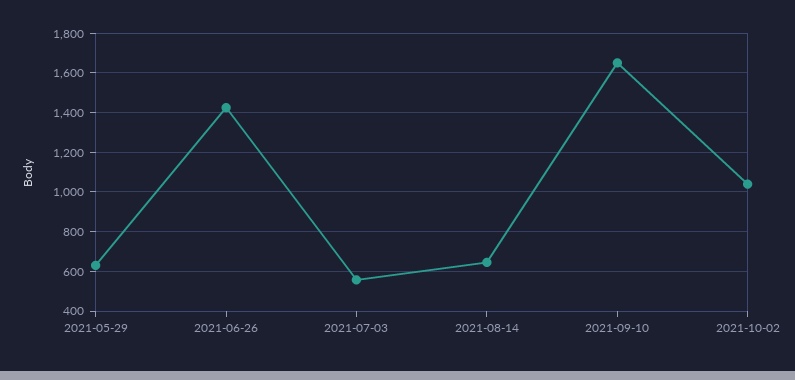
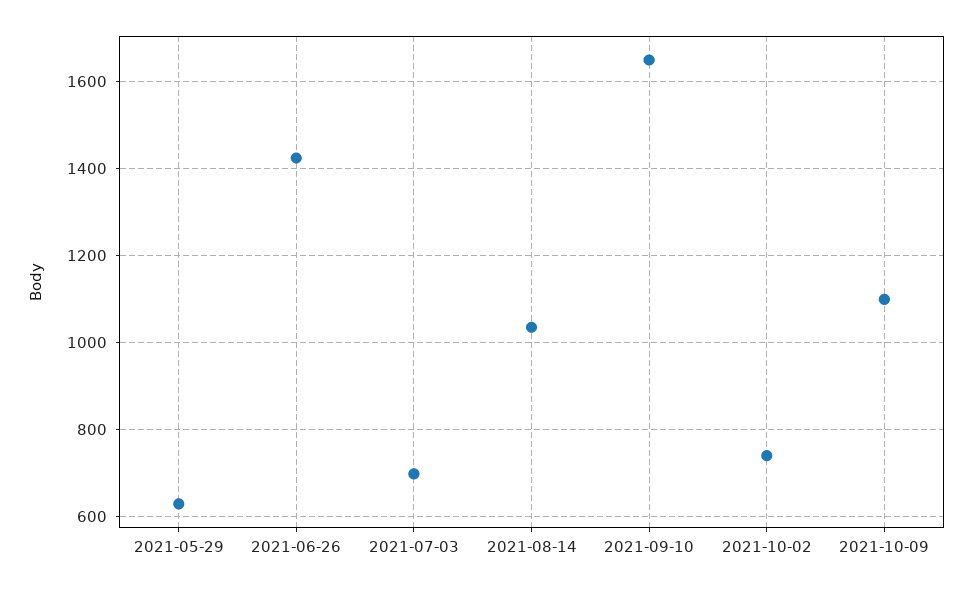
2021-07-03: 550 -> 700
2021-08-14: 650 -> 1040
2021-10-02: 1050 -> 740
2021-10-09: none -> 1100

